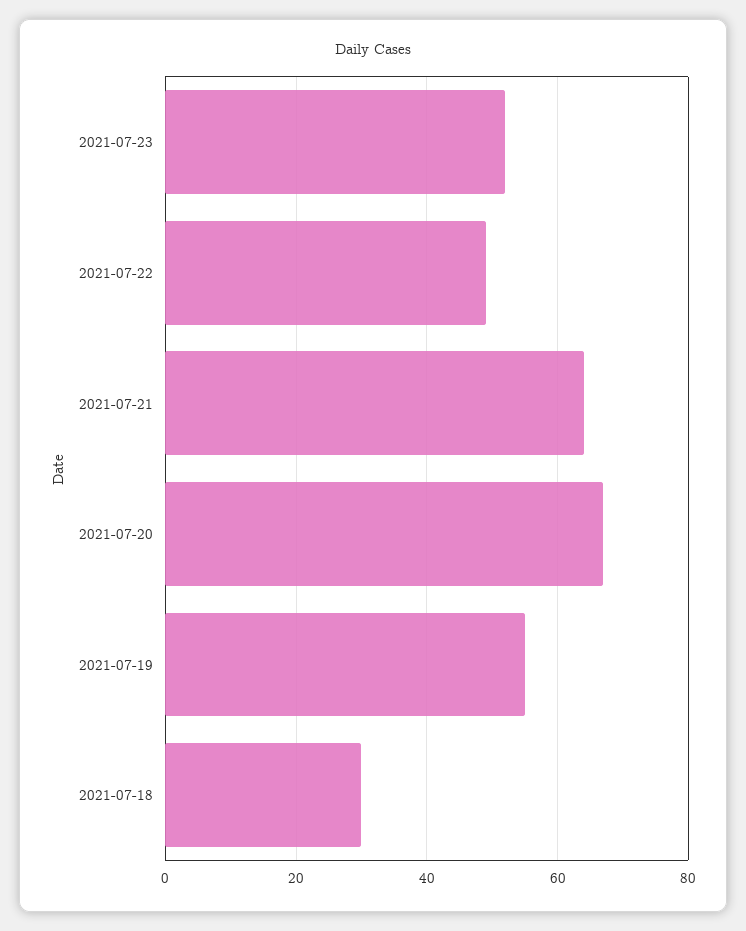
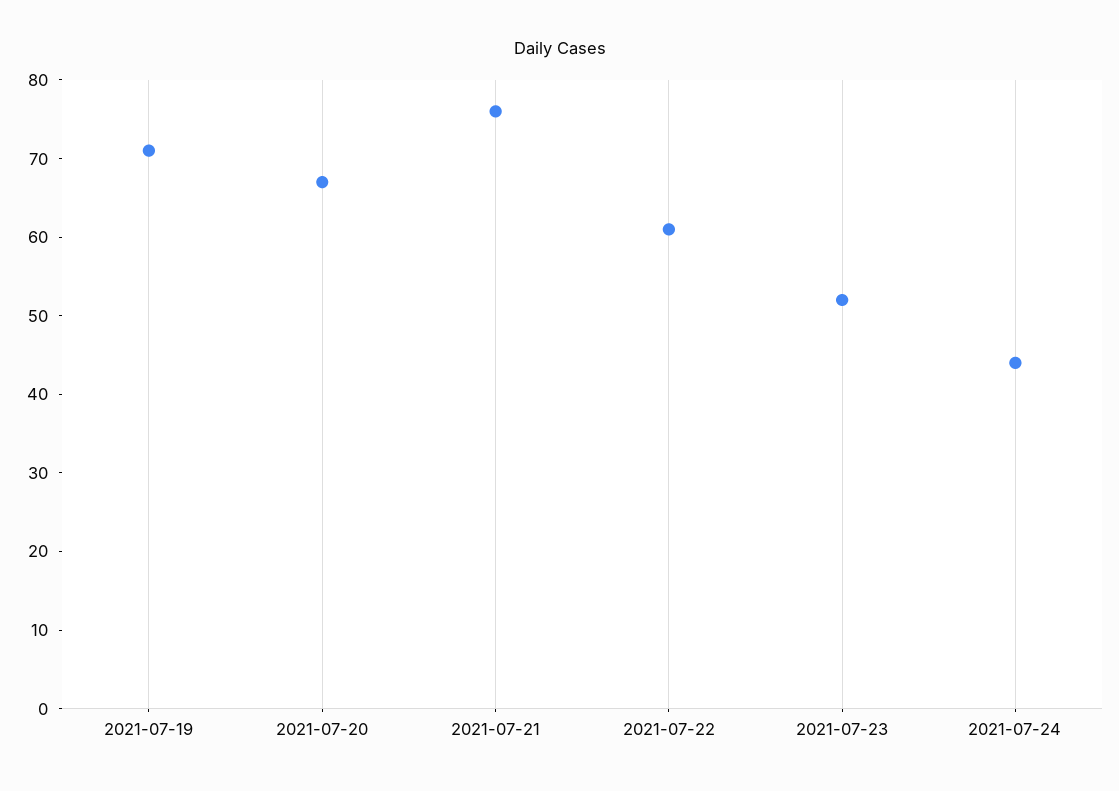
2021-07-22: 50 -> 60
2021-07-21: 65 -> 75
2021-07-19: 55 -> 70
2021-07-18: 30 -> none
2021-07-24: none -> 45

